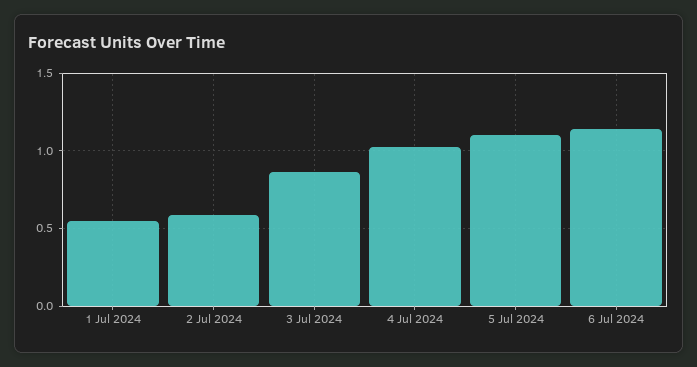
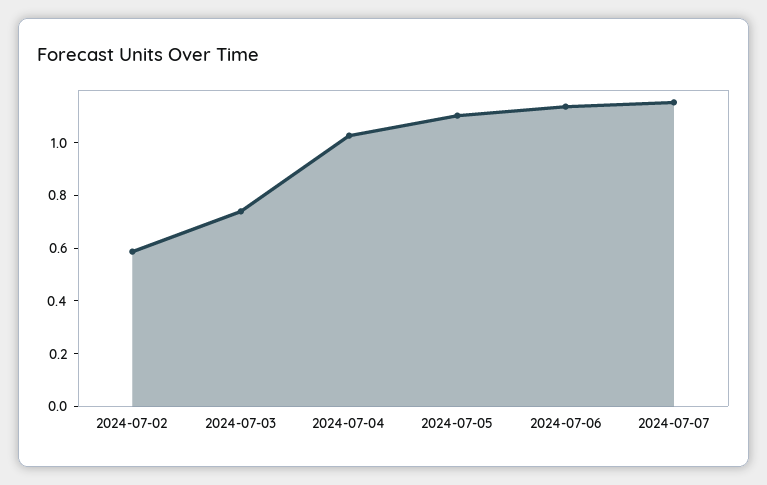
1 Jul 2024: 0.55 -> none
3 Jul 2024: 0.85 -> 0.75
2024-07-07: none -> 1.15

